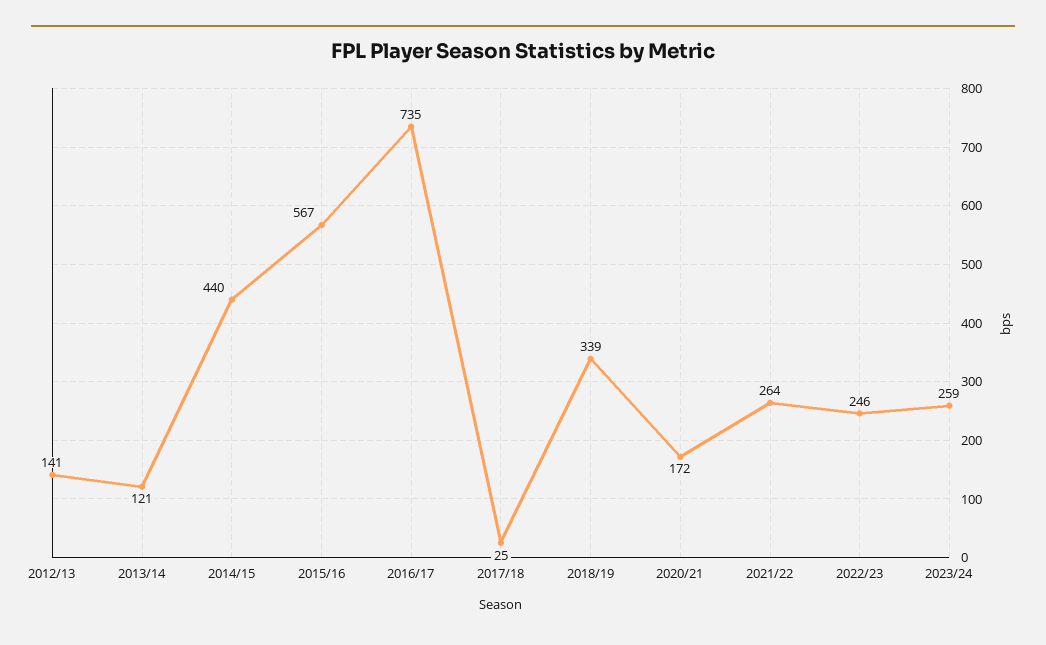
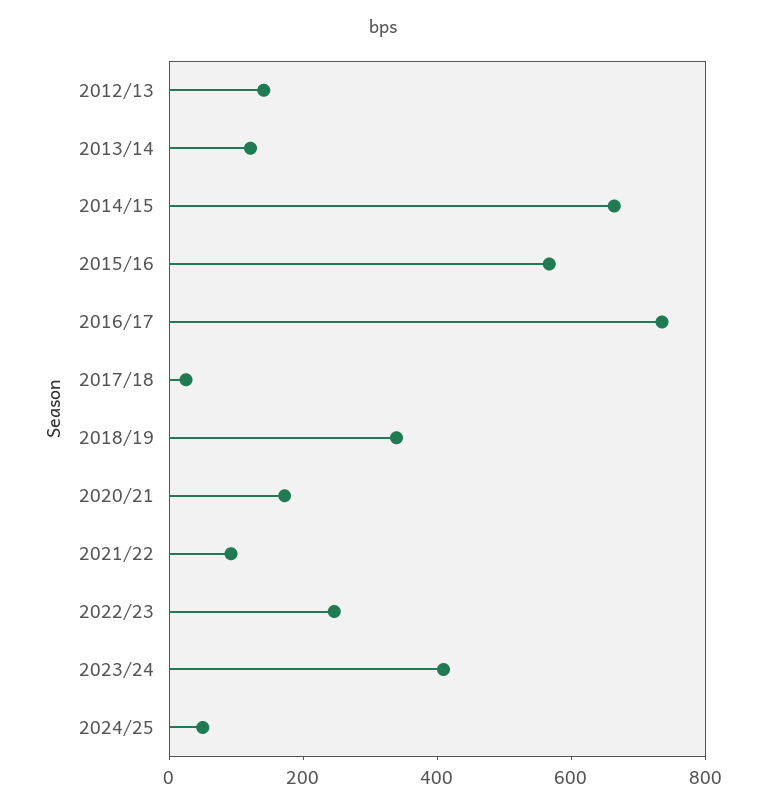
2014/15: 440 -> 650
2021/22: 264 -> 100
2023/24: 259 -> 400
2024/25: none -> 50

